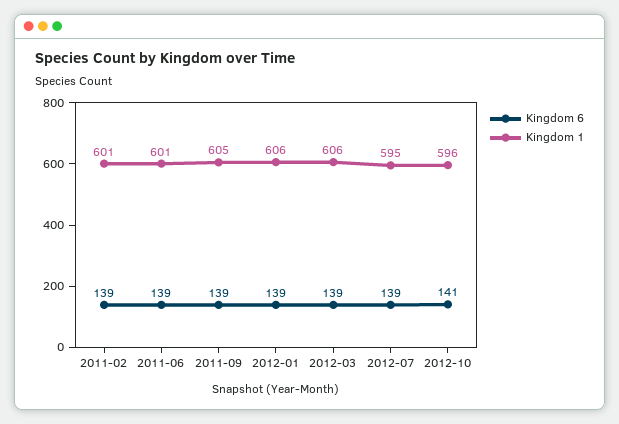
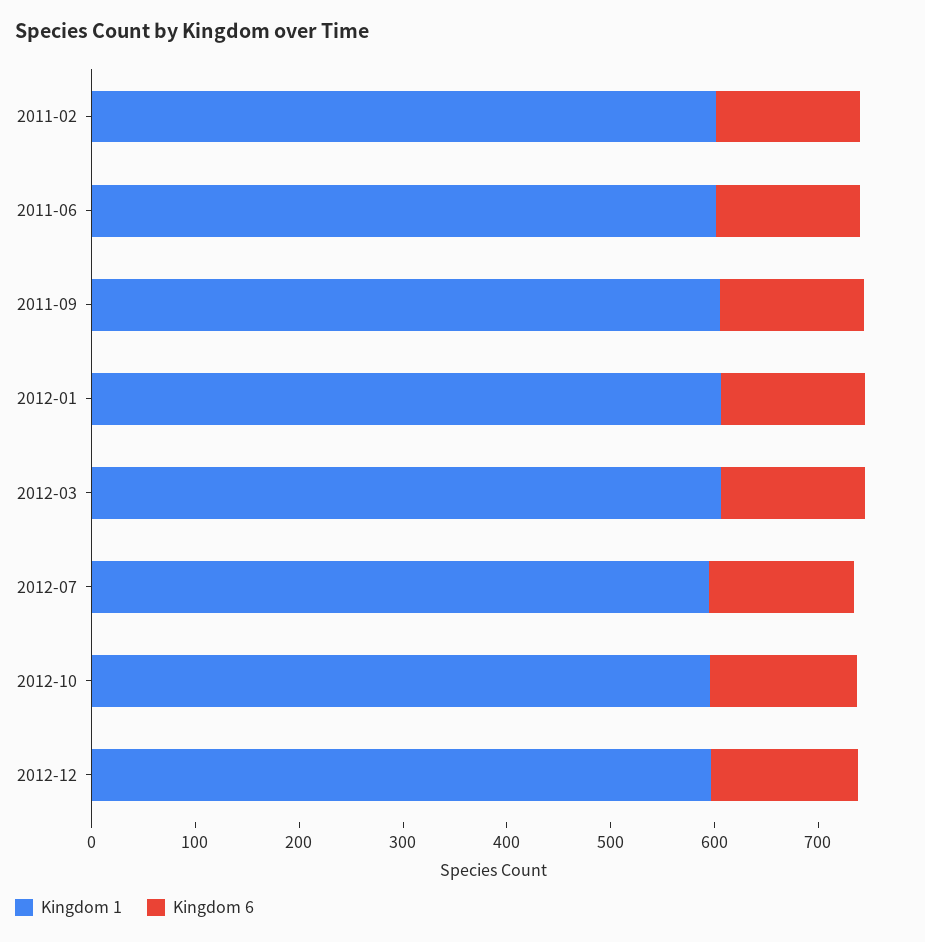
Kingdom 1, 2012-12: none -> 600
Kingdom 6, 2012-12: none -> 140

